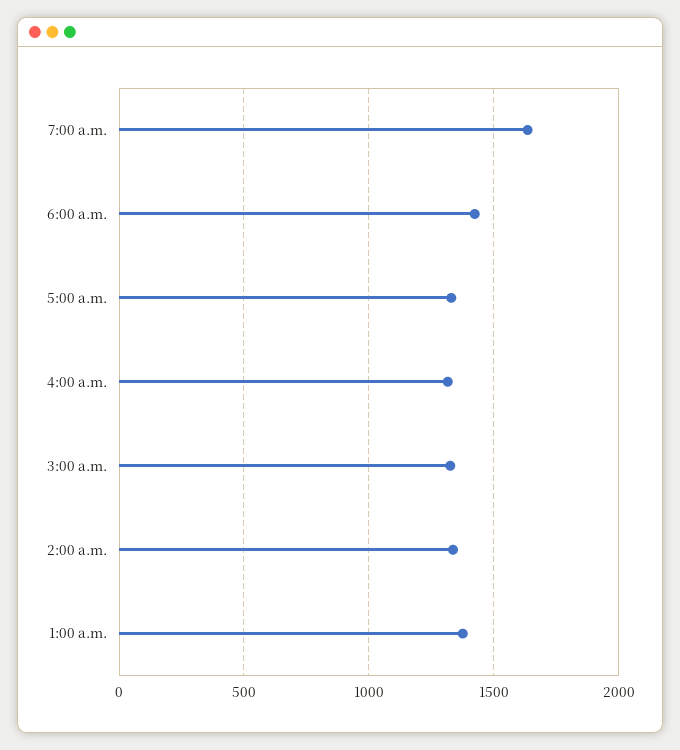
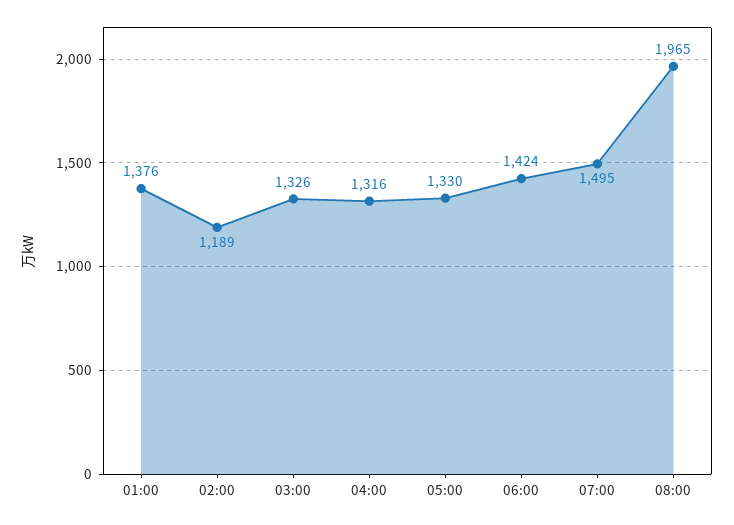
7:00 a.m.: 1650 -> 1495
2:00 a.m.: 1350 -> 1189
08:00: none -> 1965

